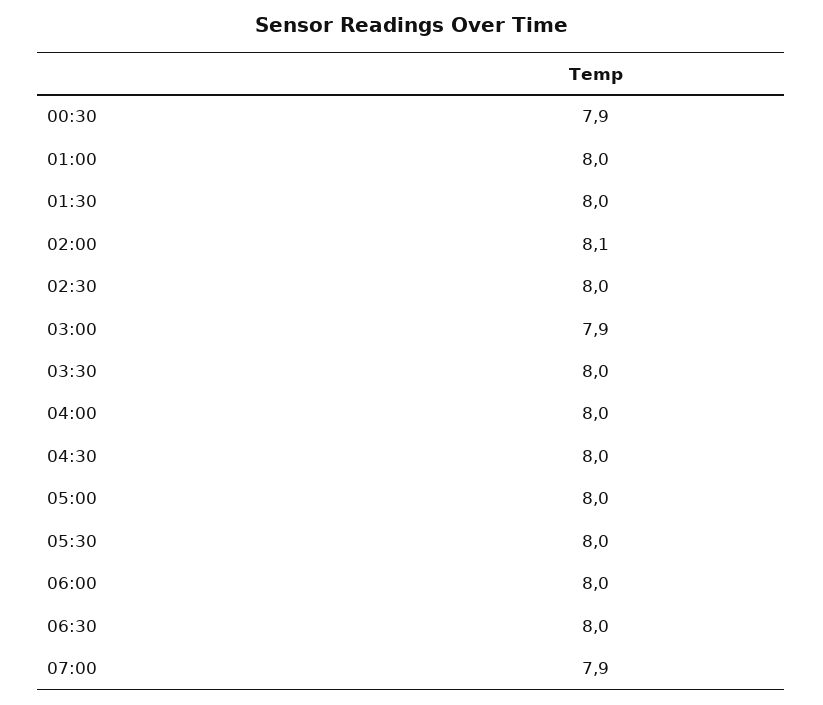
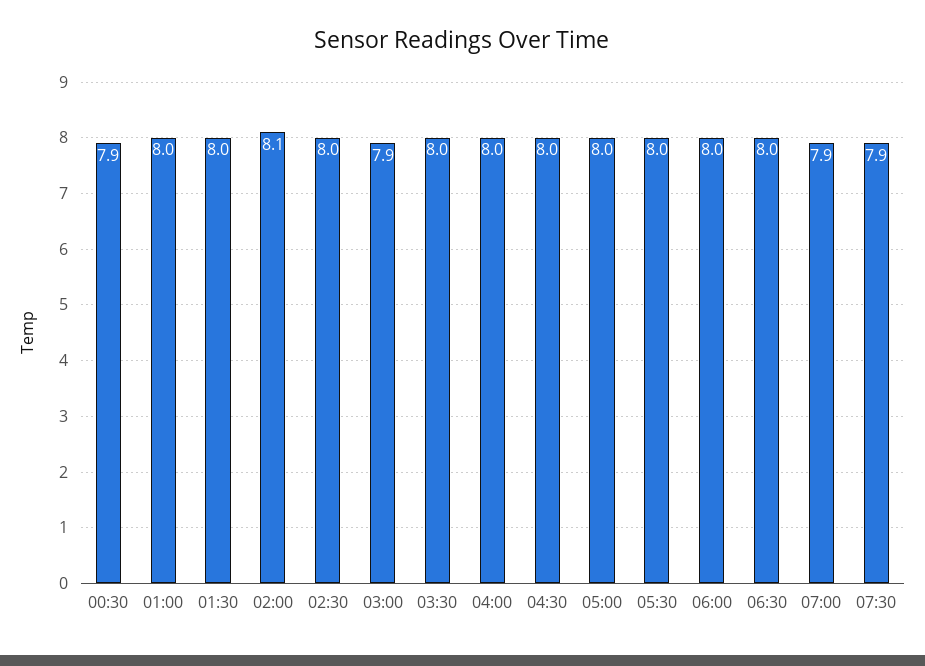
07:30: none -> 7.9

